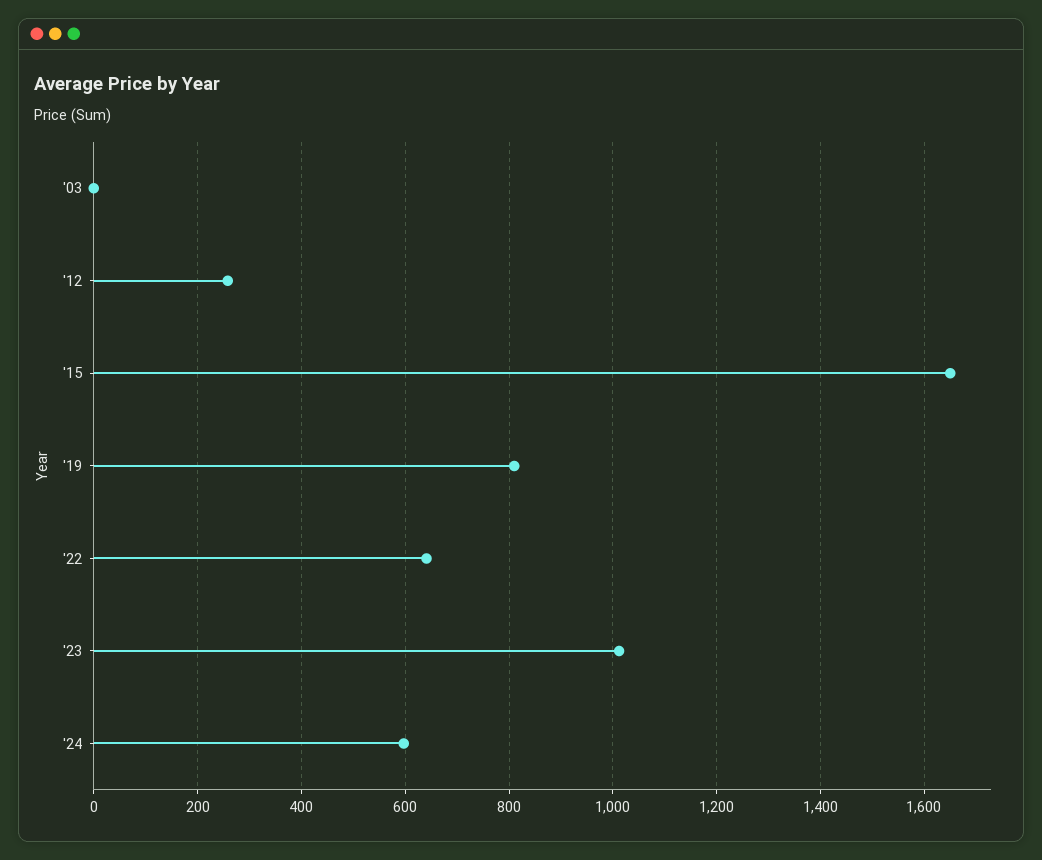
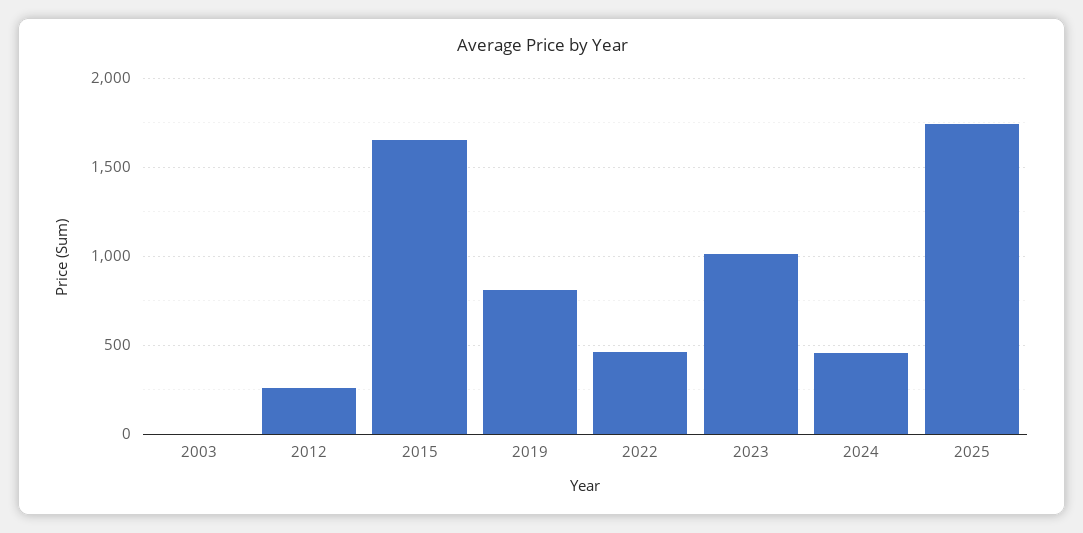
'22: 640 -> 450
'24: 600 -> 450
2025: none -> 1750

